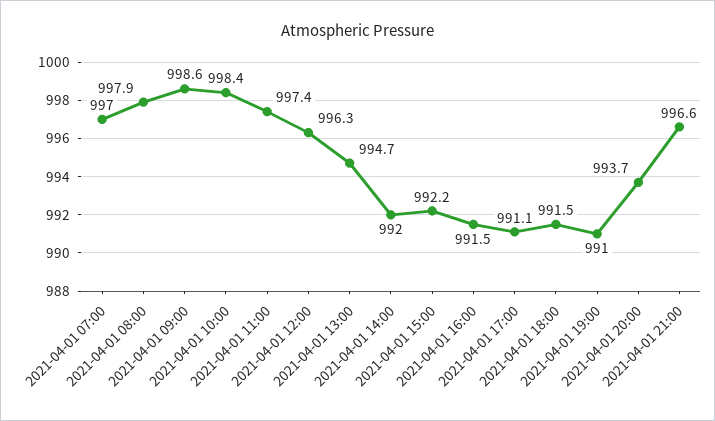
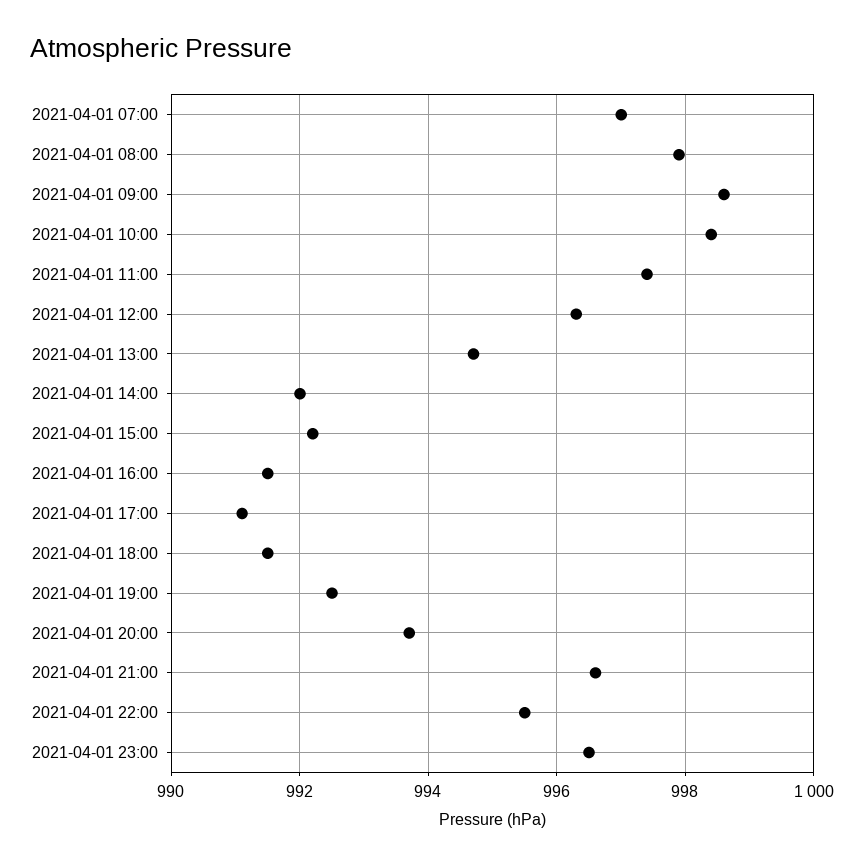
2021-04-01 19:00: 991 -> 992.5
2021-04-01 22:00: none -> 995.5
2021-04-01 23:00: none -> 996.5

